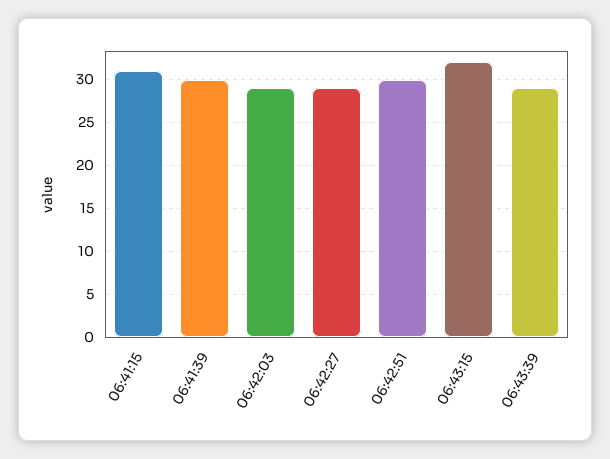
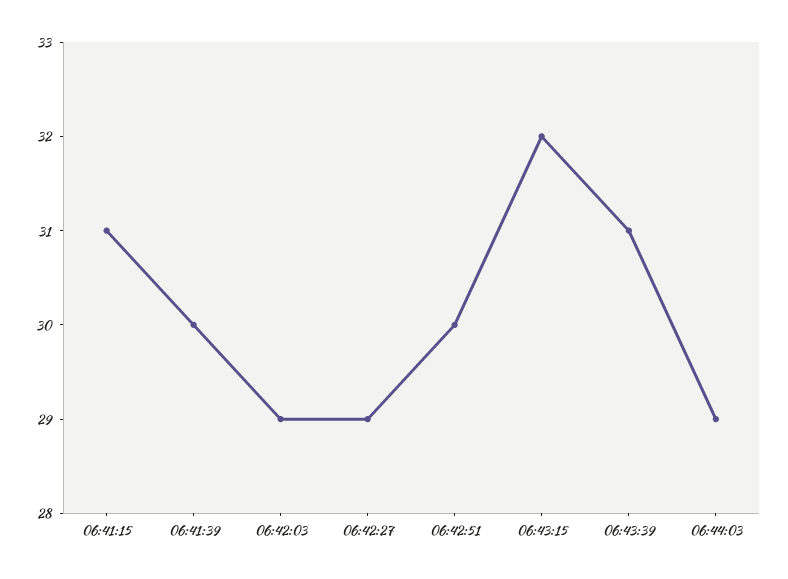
06:43:39: 29 -> 31
06:44:03: none -> 29

